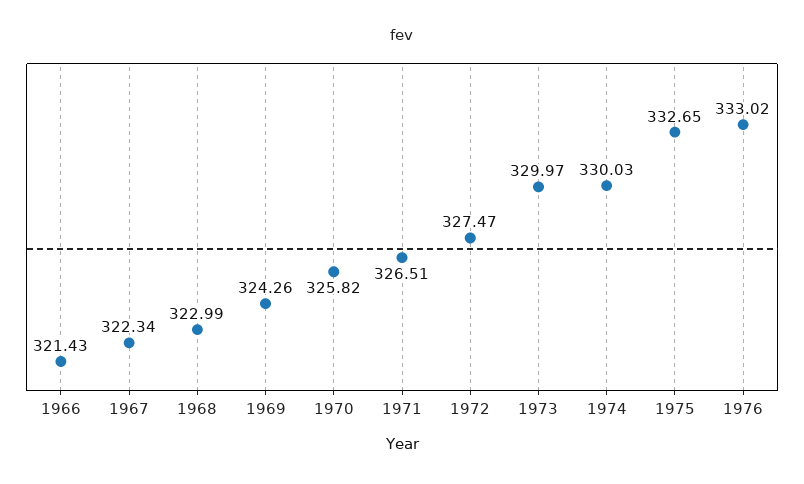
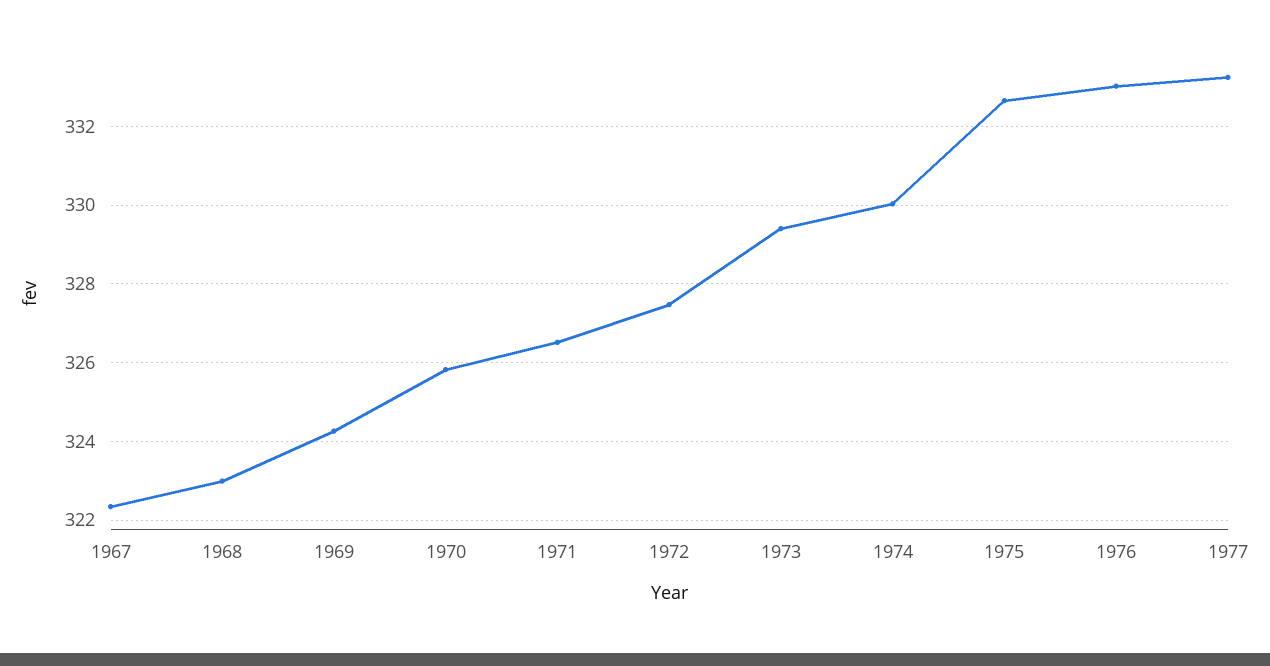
1966: 321.43 -> none
1973: 329.97 -> 329.4
1977: none -> 333.2

